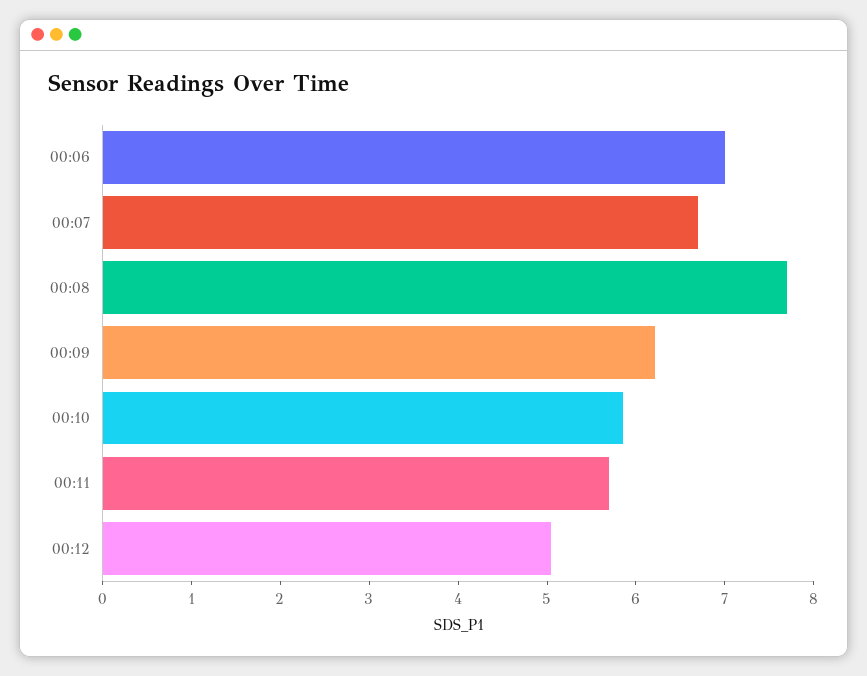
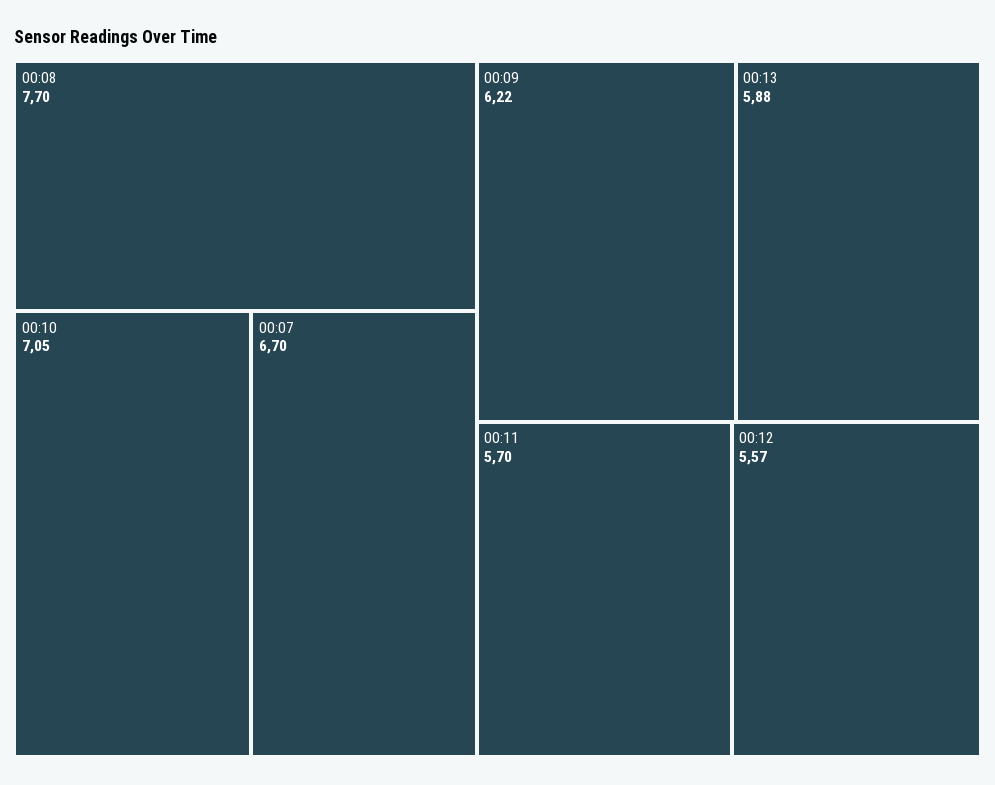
00:06: 7 -> none
00:10: 5.8 -> 7.05
00:12: 5 -> 5.57
00:13: none -> 5.88

